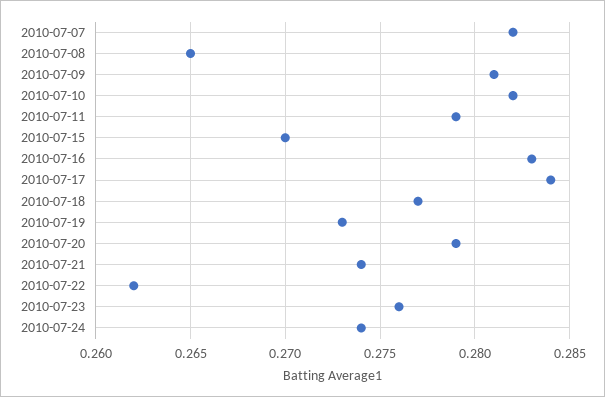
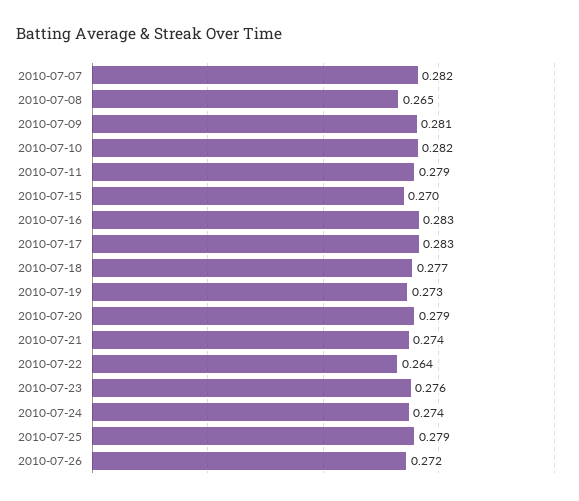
2010-07-17: 0.284 -> 0.283
2010-07-22: 0.262 -> 0.264
2010-07-25: none -> 0.279
2010-07-26: none -> 0.272

